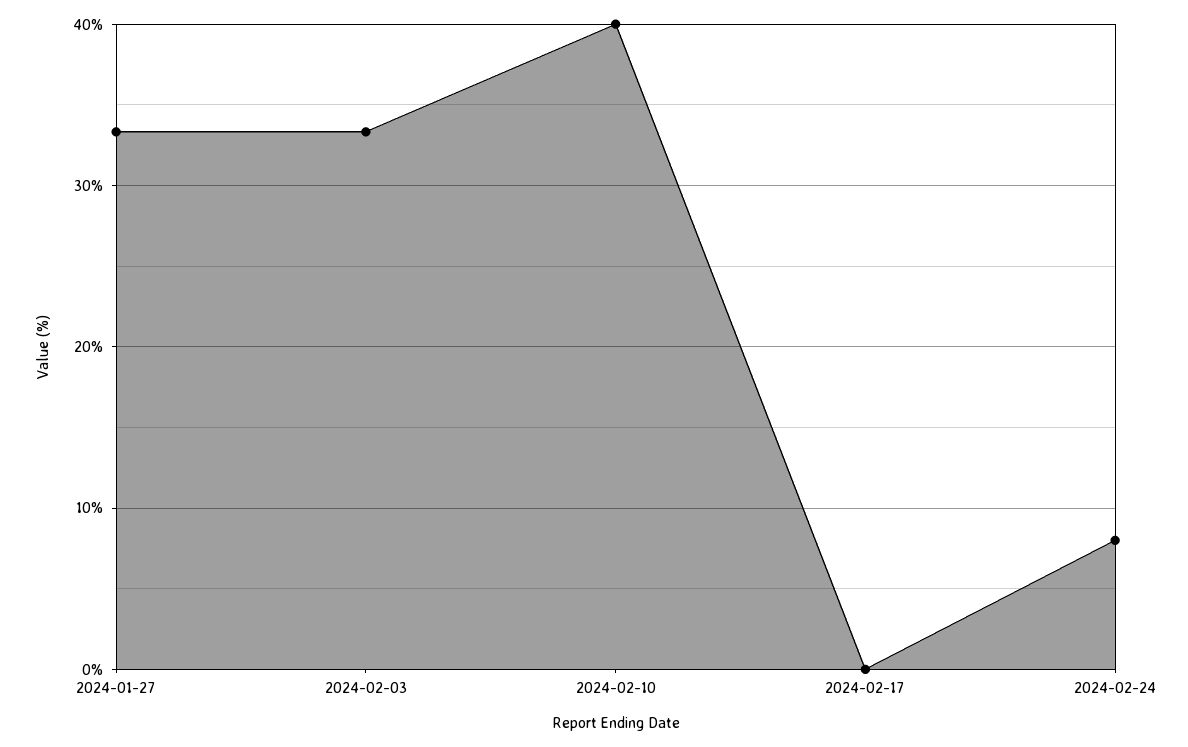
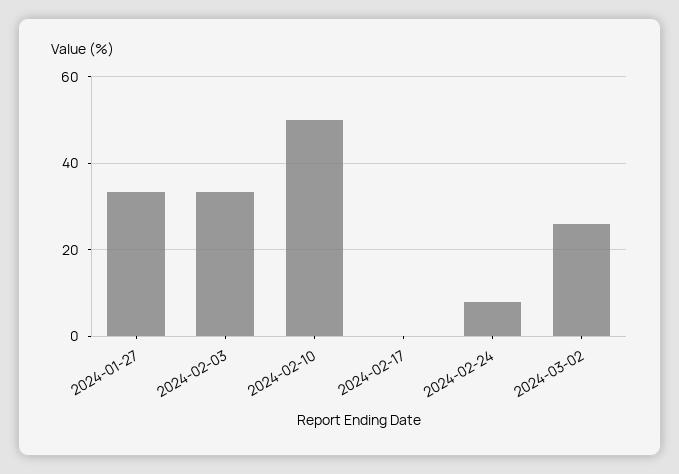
2024-02-10: 40 -> 50
2024-03-02: none -> 26

